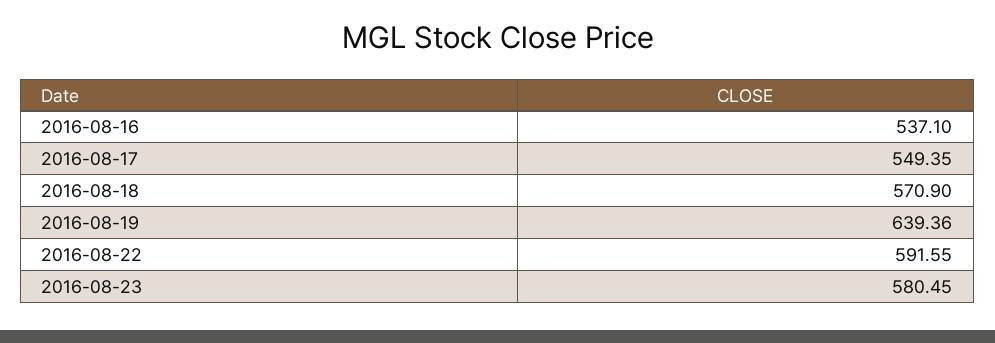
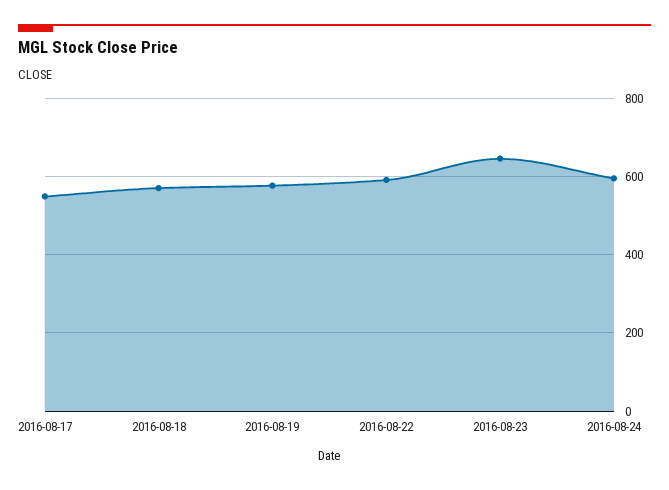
2016-08-16: 537.1 -> none
2016-08-19: 639.36 -> 580
2016-08-23: 580.45 -> 640
2016-08-24: none -> 600

